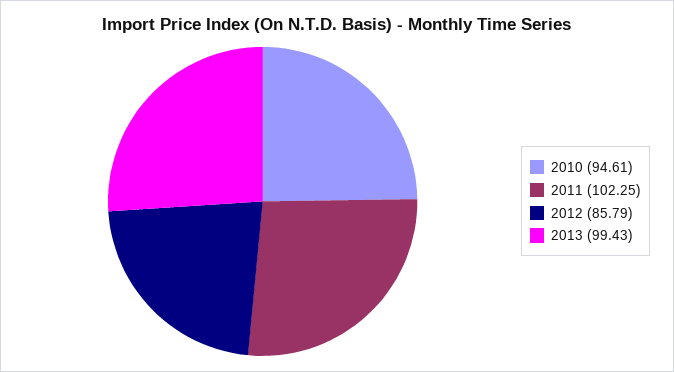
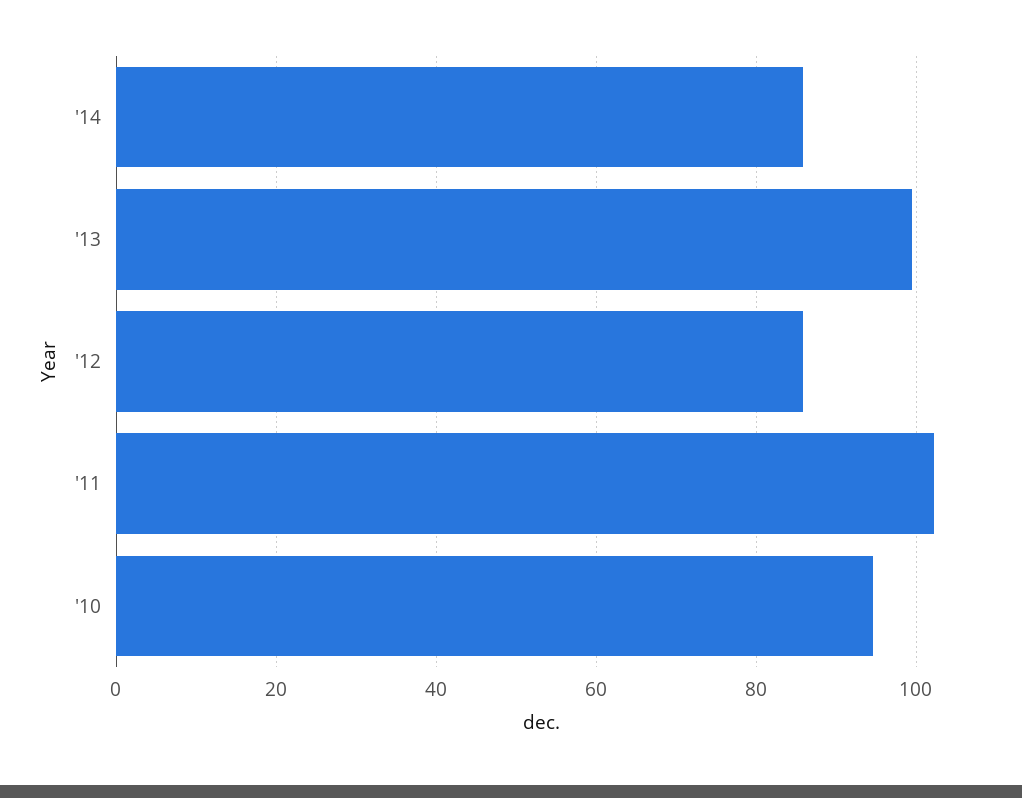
'14: none -> 86

